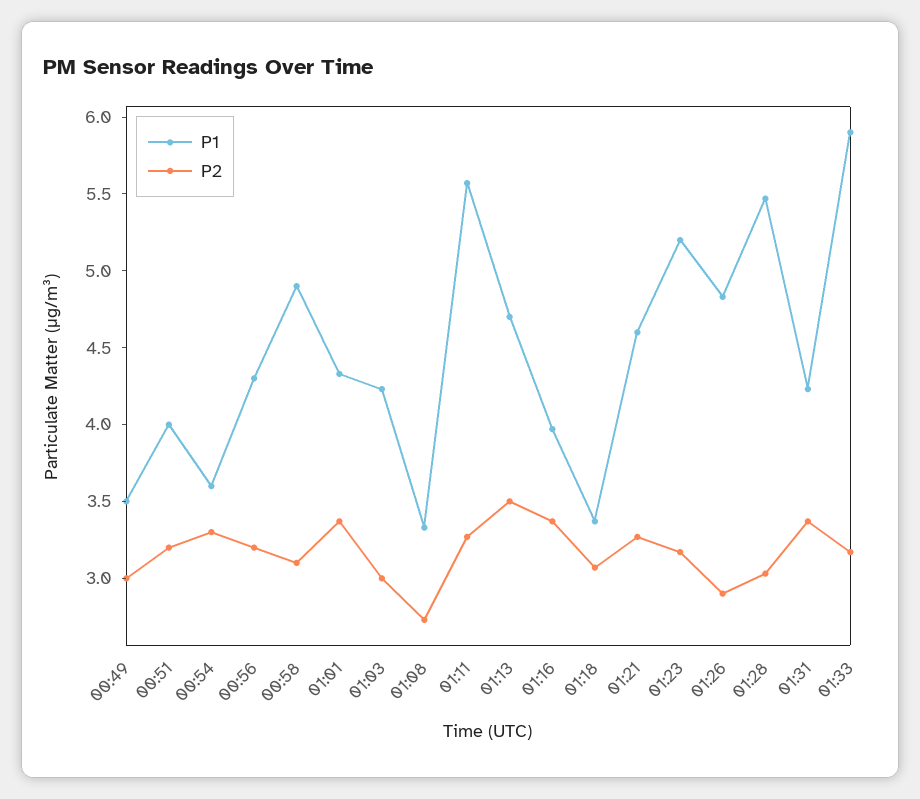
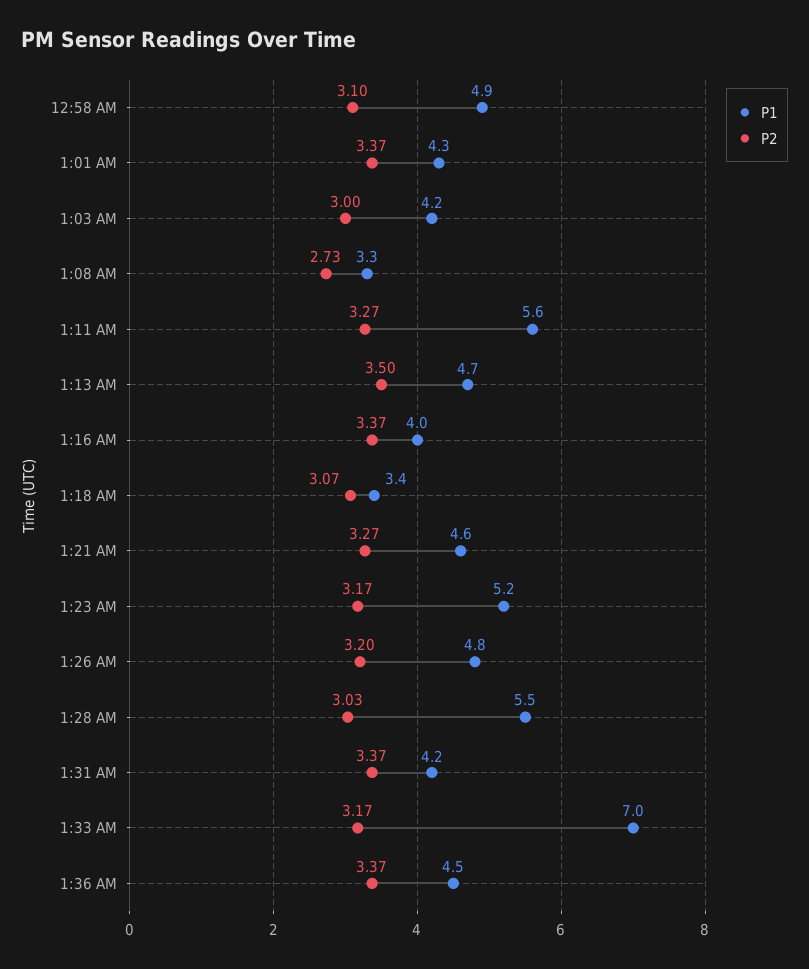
P1, 00:49: 3.5 -> none
P2, 00:49: 3 -> none
P1, 00:51: 4 -> none
P2, 00:51: 3.2 -> none
P1, 00:54: 3.6 -> none
P2, 00:54: 3.3 -> none
P1, 00:56: 4.3 -> none
P2, 00:56: 3.2 -> none
P2, 01:26: 2.9 -> 3.2
P1, 01:33: 5.9 -> 7
P1, 1:36 AM: none -> 4.5
P2, 1:36 AM: none -> 3.37

